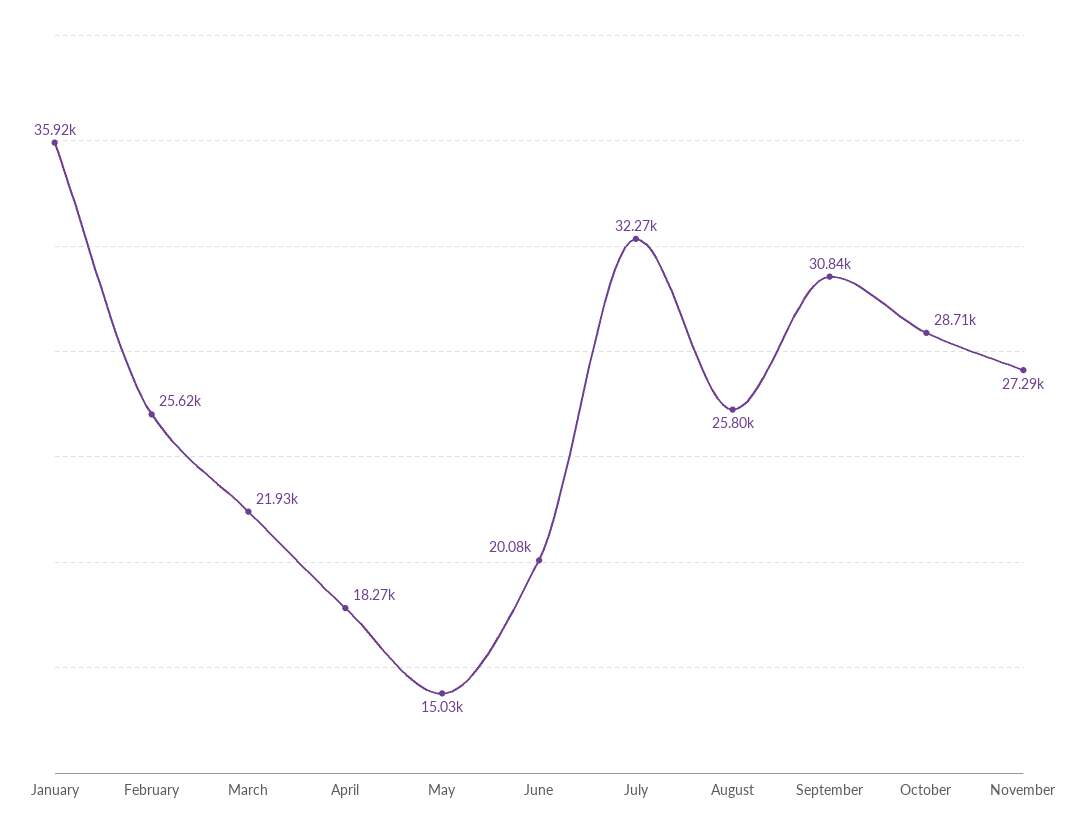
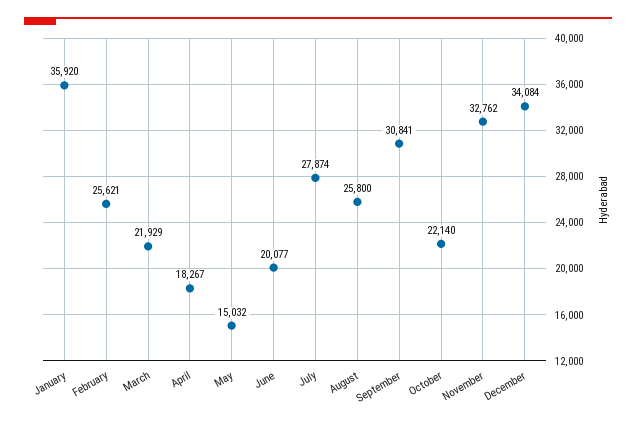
July: 32270 -> 27874
October: 28710 -> 22140
November: 27290 -> 32762
December: none -> 34084

